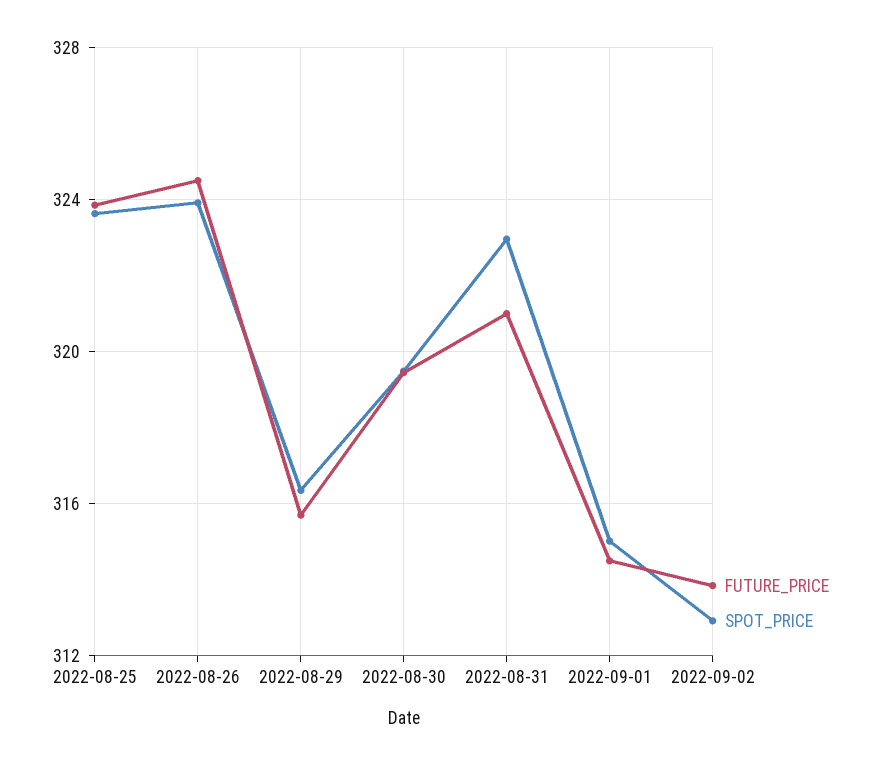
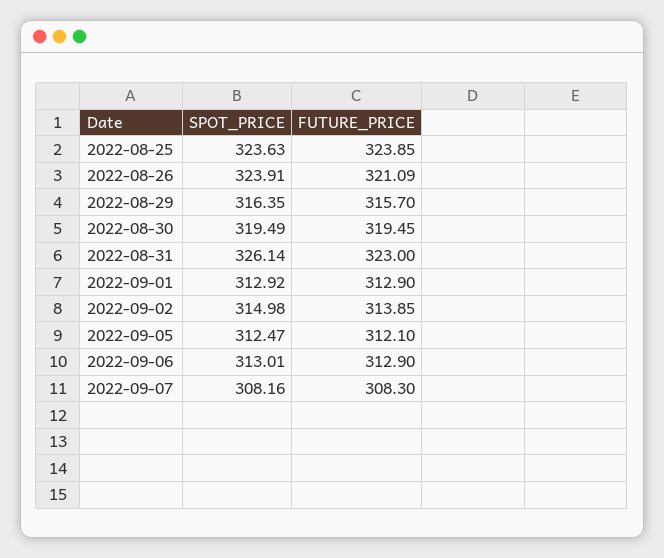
FUTURE_PRICE, 2022-08-26: 324.5 -> 321.09
FUTURE_PRICE, 2022-08-31: 321 -> 323
SPOT_PRICE, 2022-08-31: 323 -> 326.14
FUTURE_PRICE, 2022-09-01: 314.5 -> 312.9
SPOT_PRICE, 2022-09-01: 315 -> 312.92
SPOT_PRICE, 2022-09-02: 313 -> 314.98
SPOT_PRICE, 2022-09-05: none -> 312.47
FUTURE_PRICE, 2022-09-05: none -> 312.1
SPOT_PRICE, 2022-09-06: none -> 313.01
FUTURE_PRICE, 2022-09-06: none -> 312.9
SPOT_PRICE, 2022-09-07: none -> 308.16
FUTURE_PRICE, 2022-09-07: none -> 308.3

